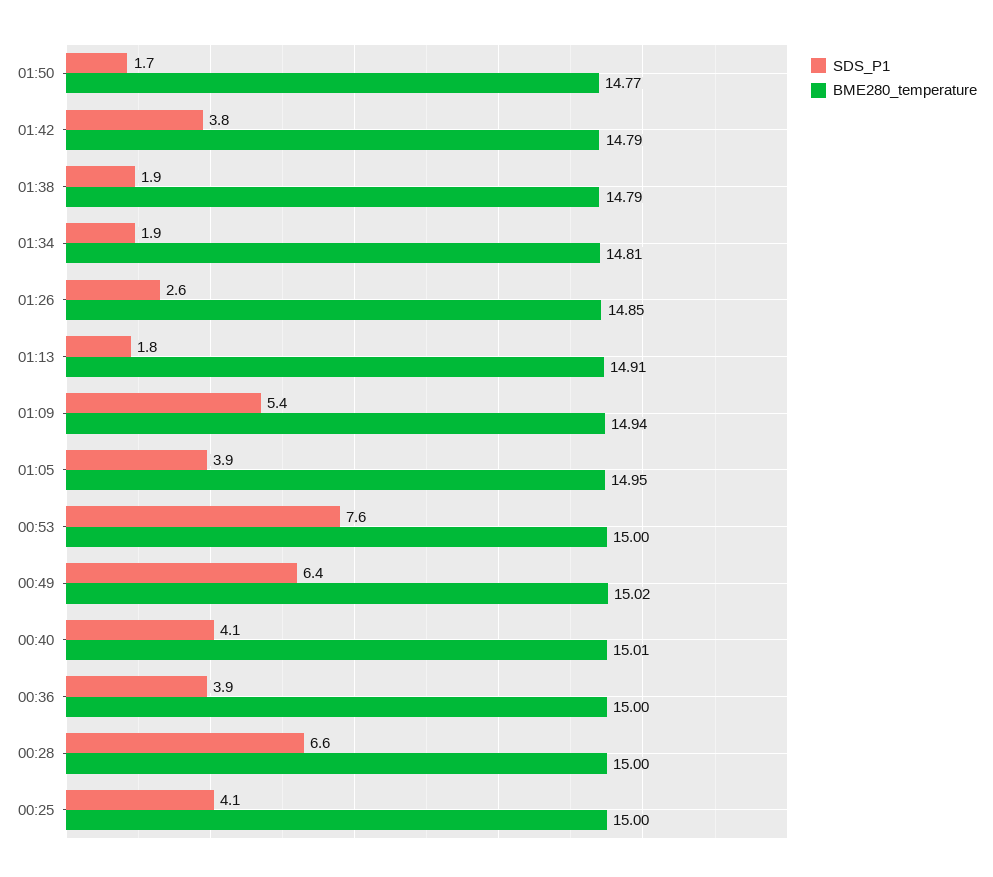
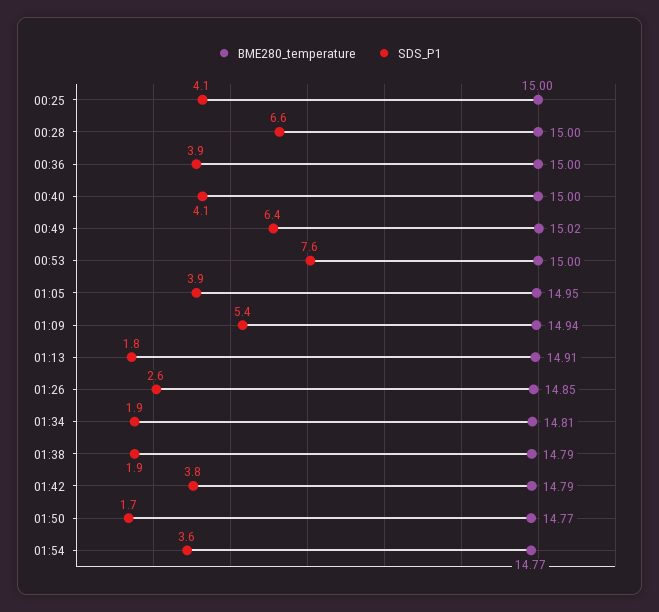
BME280_temperature, 00:40: 15.01 -> 15
BME280_temperature, 01:54: none -> 14.77
SDS_P1, 01:54: none -> 3.6

